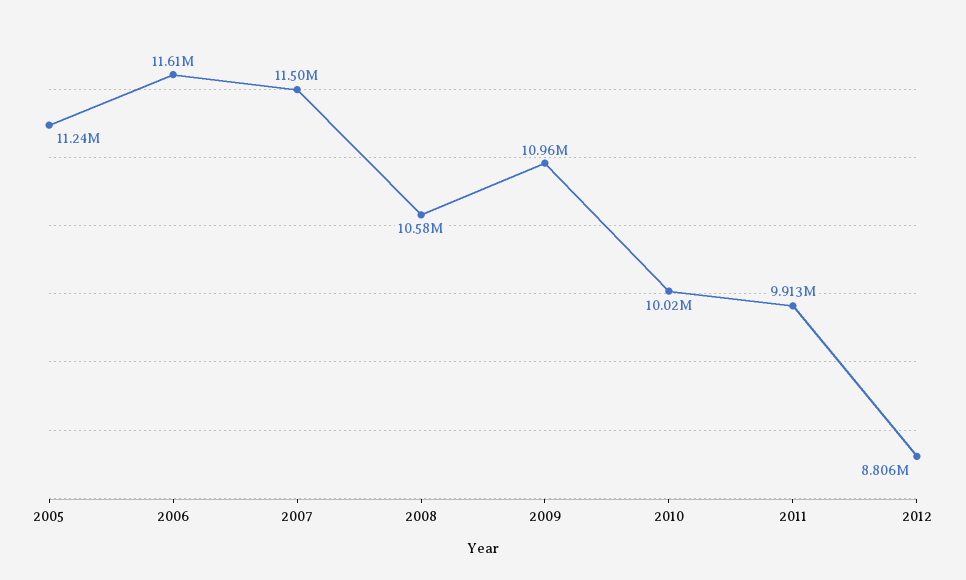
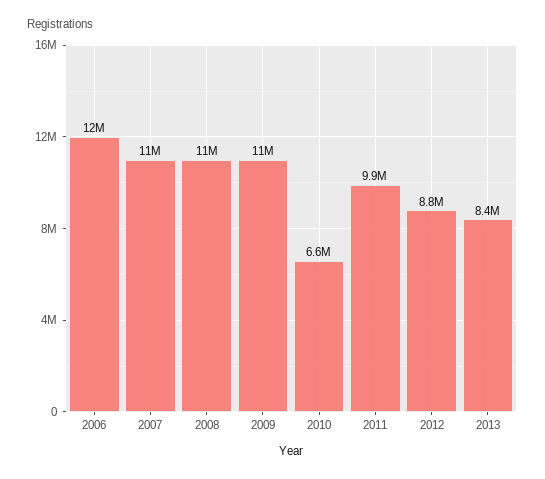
2005: 11240000 -> none
2010: 10020000 -> 6600000
2013: none -> 8400000

